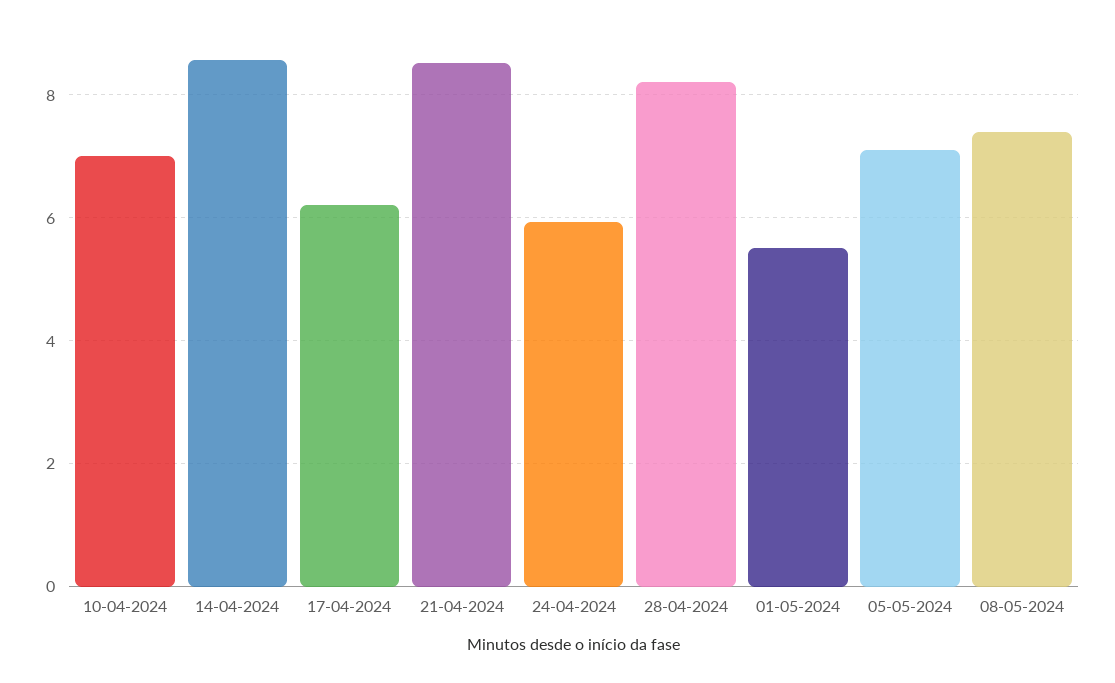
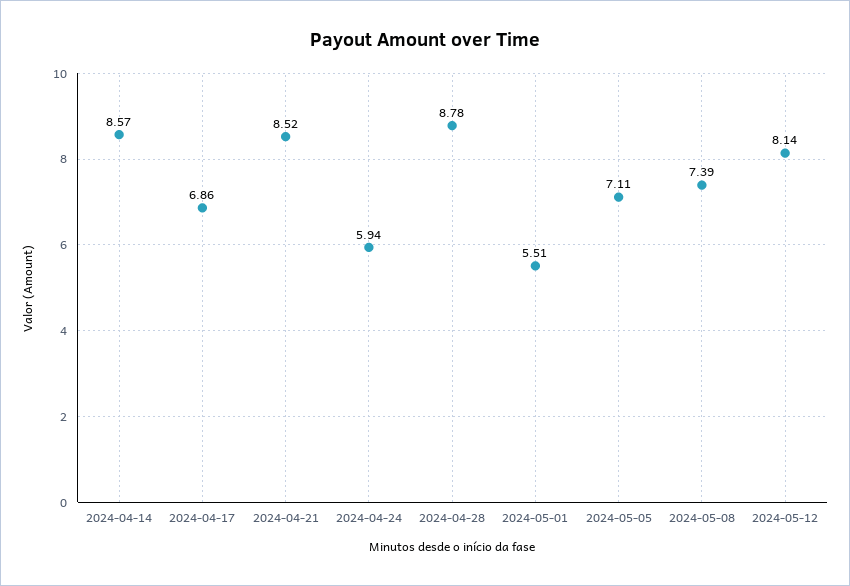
10-04-2024: 7 -> none
17-04-2024: 6.2 -> 6.86
28-04-2024: 8.2 -> 8.78
2024-05-12: none -> 8.14

